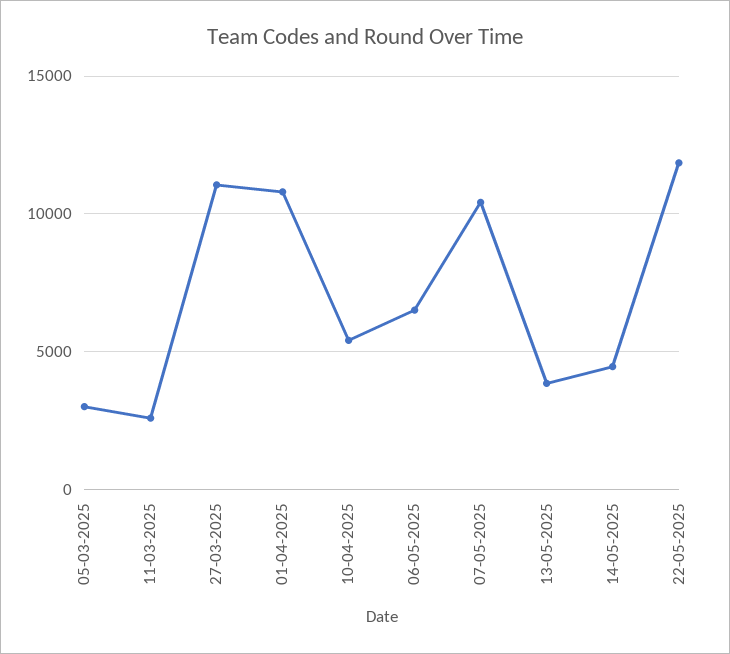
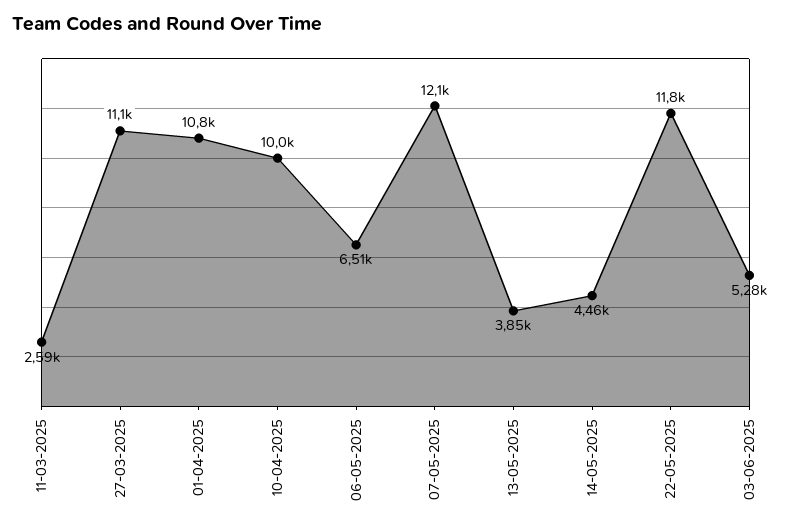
05-03-2025: 3000 -> none
10-04-2025: 5500 -> 10000
07-05-2025: 10500 -> 12100
03-06-2025: none -> 5280

